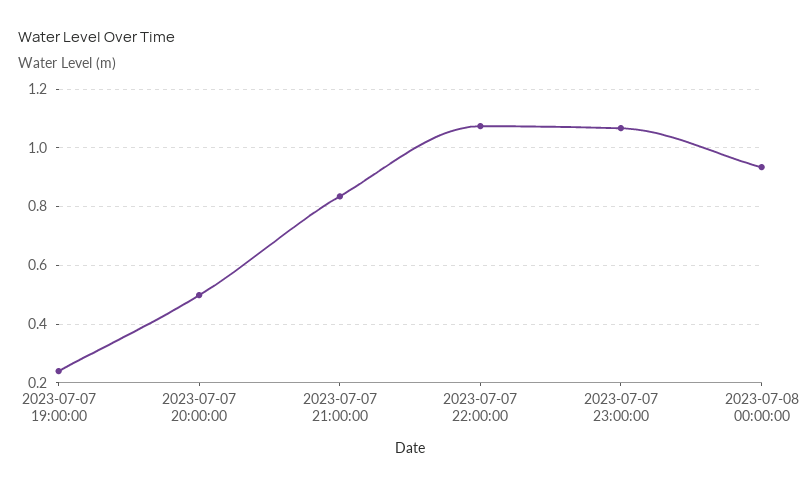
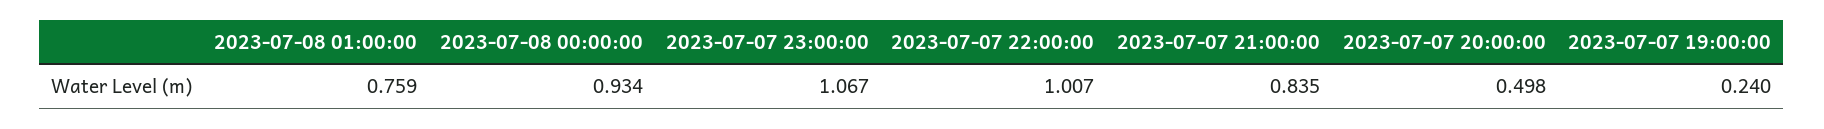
2023-07-07 22:00:00: 1.075 -> 1.007
2023-07-08 01:00:00: none -> 0.759

